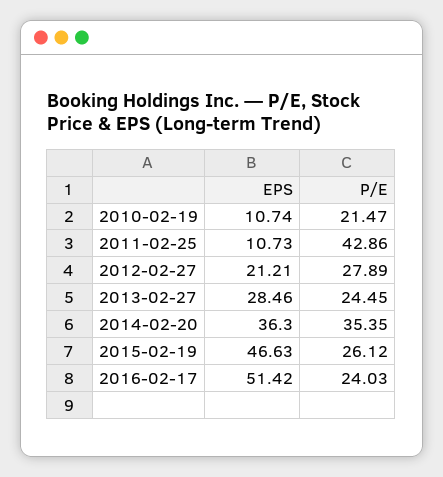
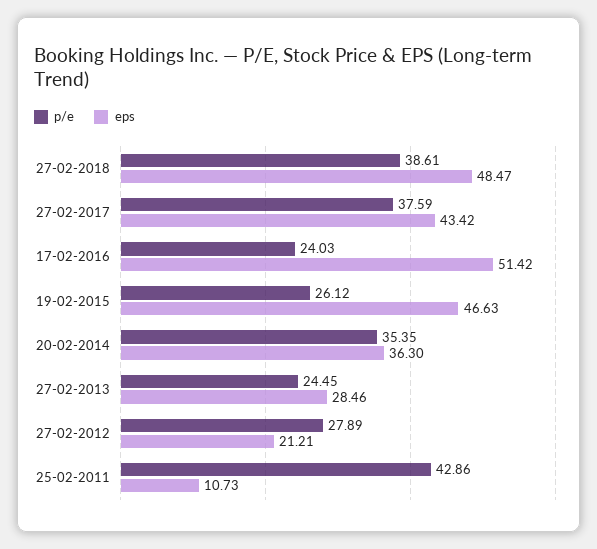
EPS, 2010-02-19: 10.74 -> none
P/E, 2010-02-19: 21.47 -> none
P/E, 27-02-2018: none -> 38.61
EPS, 27-02-2018: none -> 48.47
P/E, 27-02-2017: none -> 37.59
EPS, 27-02-2017: none -> 43.42

